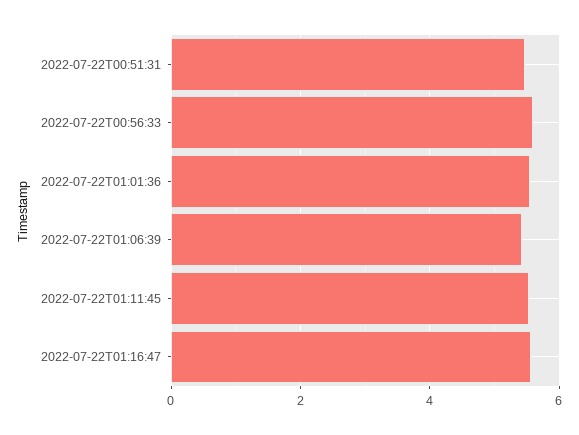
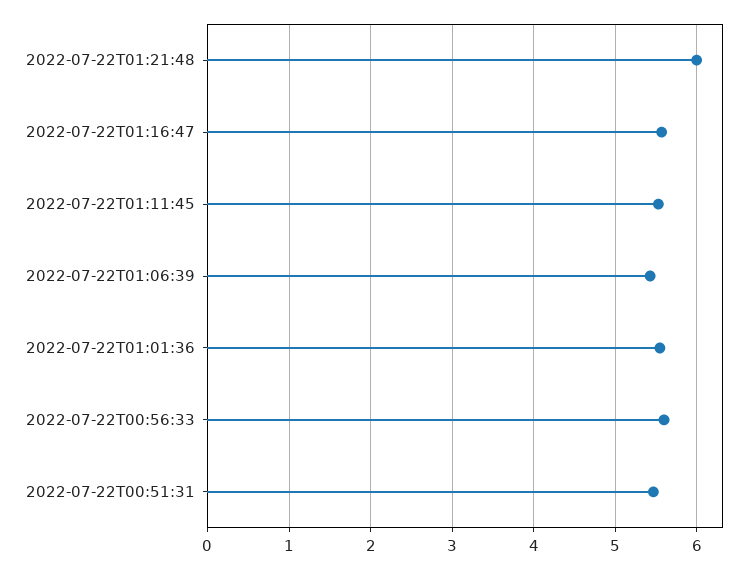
2022-07-22T01:21:48: none -> 6

